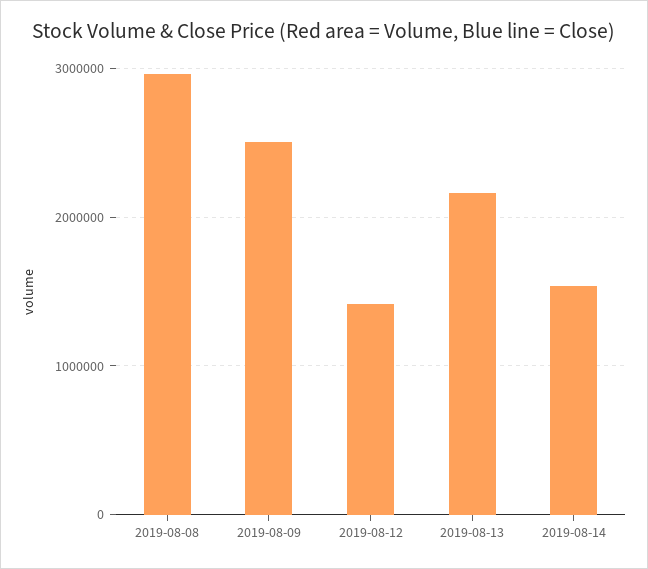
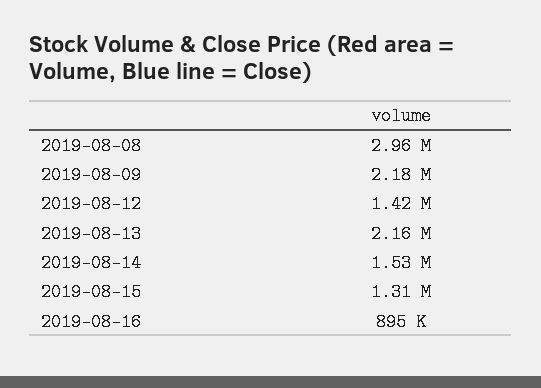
2019-08-09: 2500000 -> 2180000
2019-08-15: none -> 1310000
2019-08-16: none -> 895000

